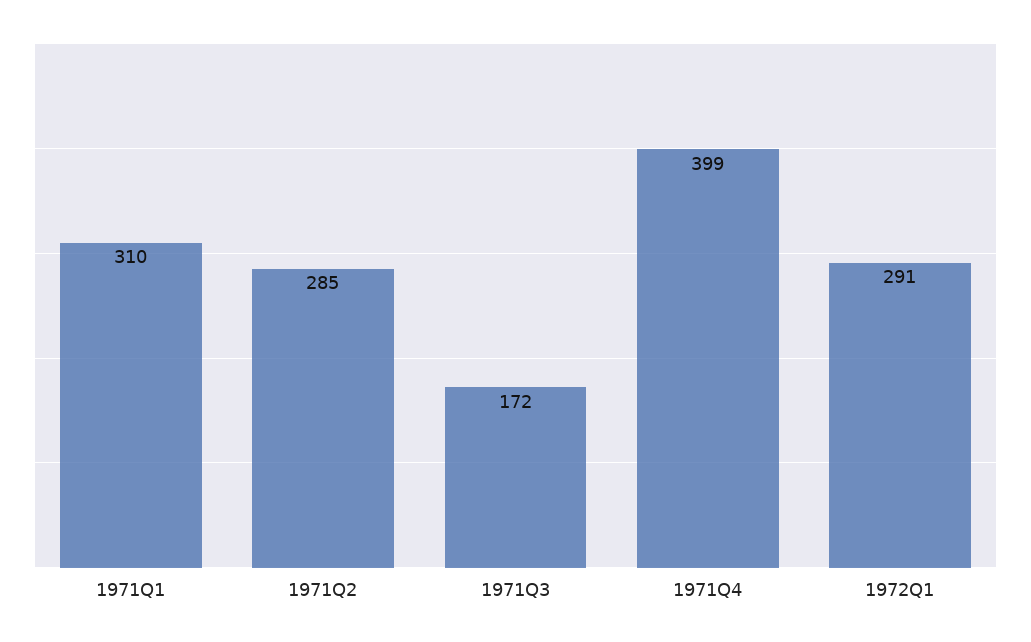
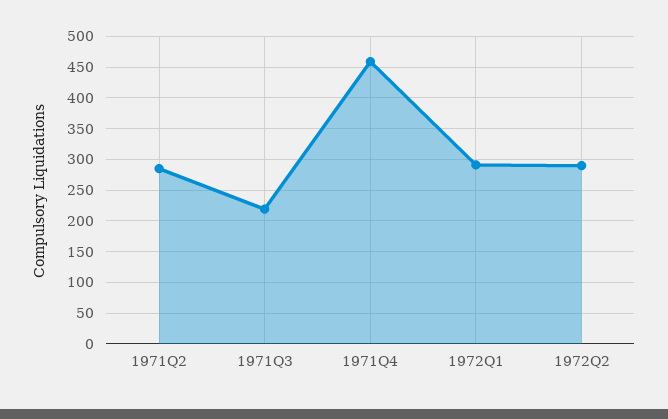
1971Q1: 310 -> none
1971Q3: 172 -> 220
1971Q4: 399 -> 460
1972Q2: none -> 290

